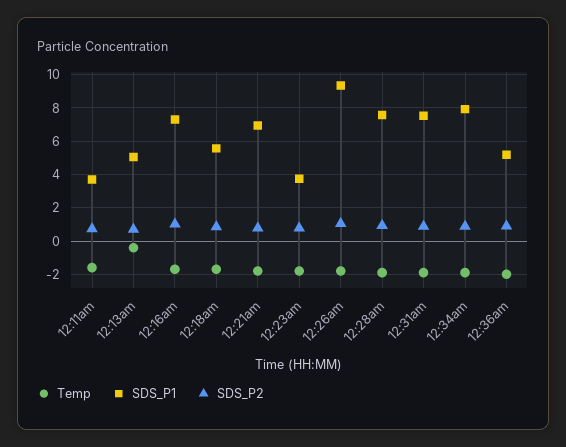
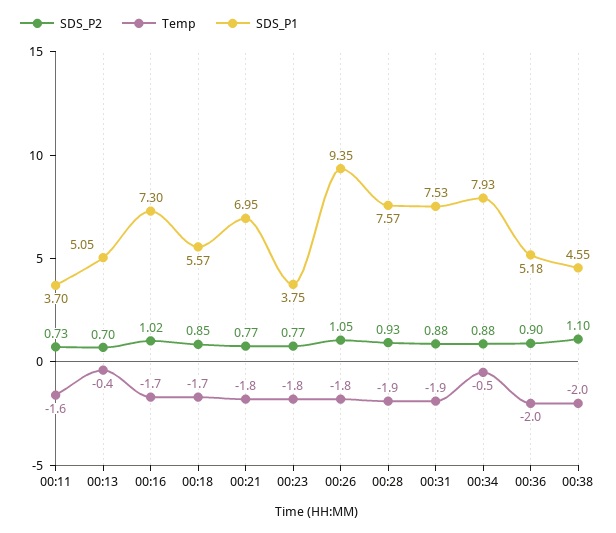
Temp, 12:34am: -2 -> -0.5
SDS_P2, 00:38: none -> 1.1
Temp, 00:38: none -> -2
SDS_P1, 00:38: none -> 4.55

